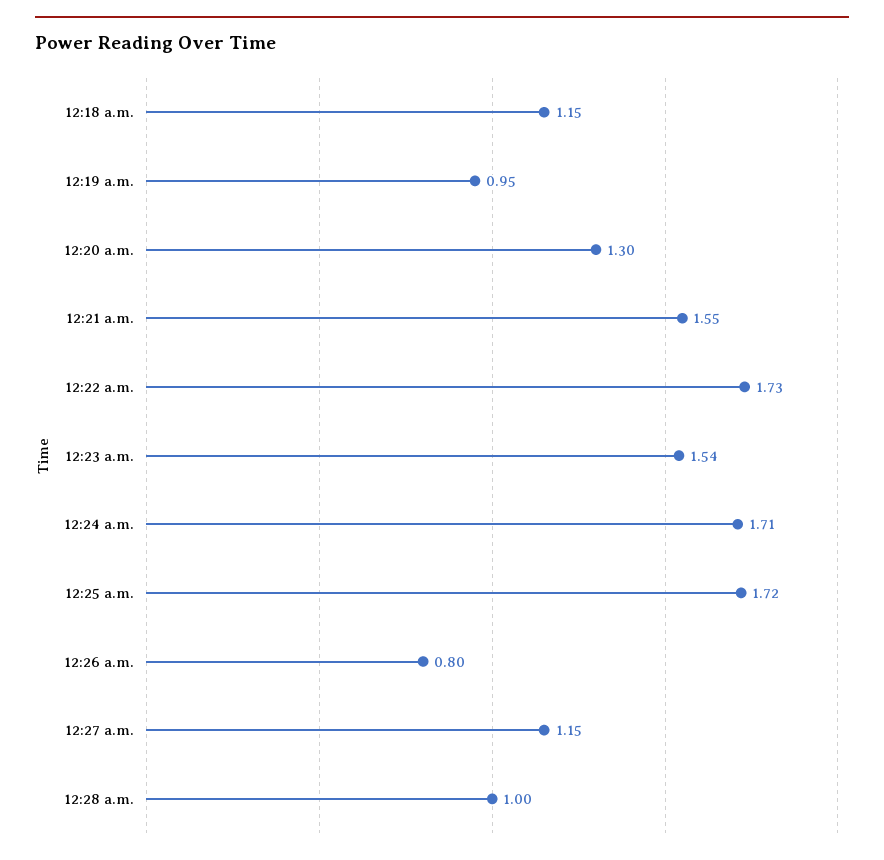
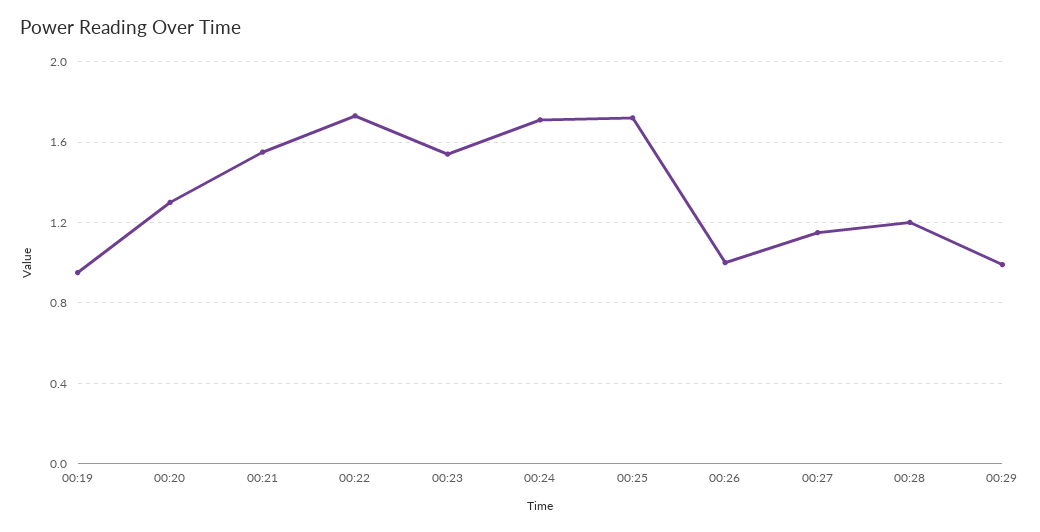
12:18 a.m.: 1.15 -> none
12:26 a.m.: 0.8 -> 1
12:28 a.m.: 1 -> 1.2
00:29: none -> 1

